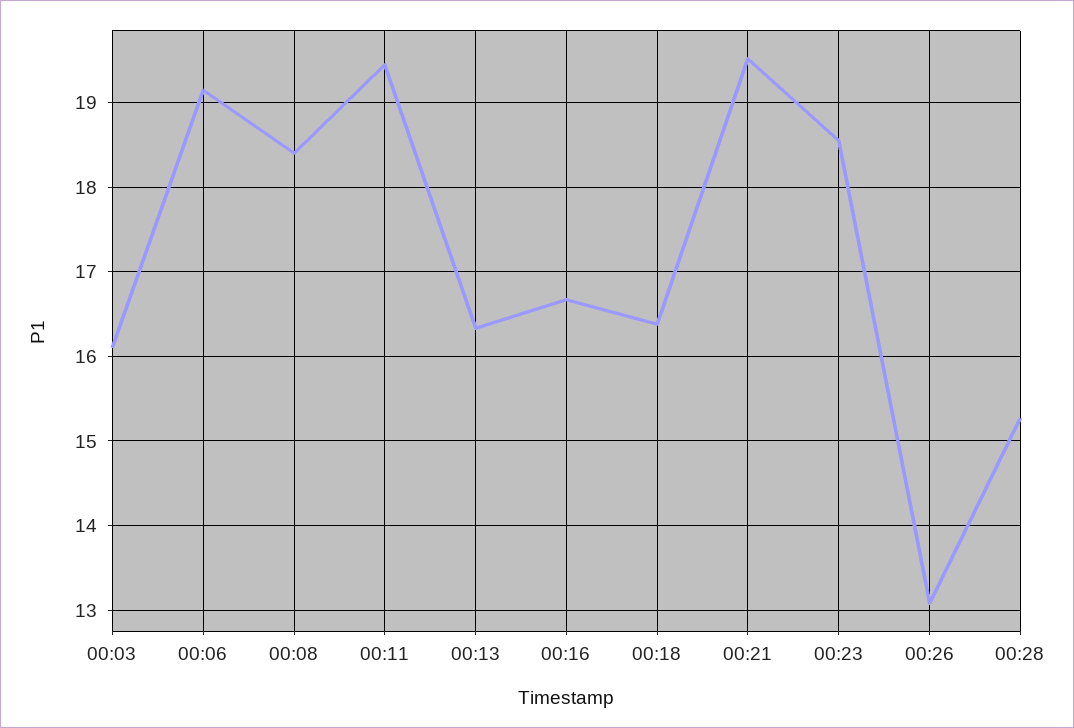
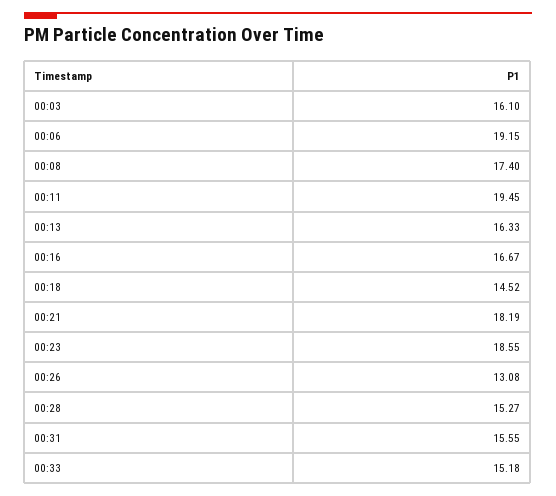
00:08: 18.4 -> 17.4
00:18: 16.4 -> 14.52
00:21: 19.5 -> 18.19
00:31: none -> 15.55
00:33: none -> 15.18

